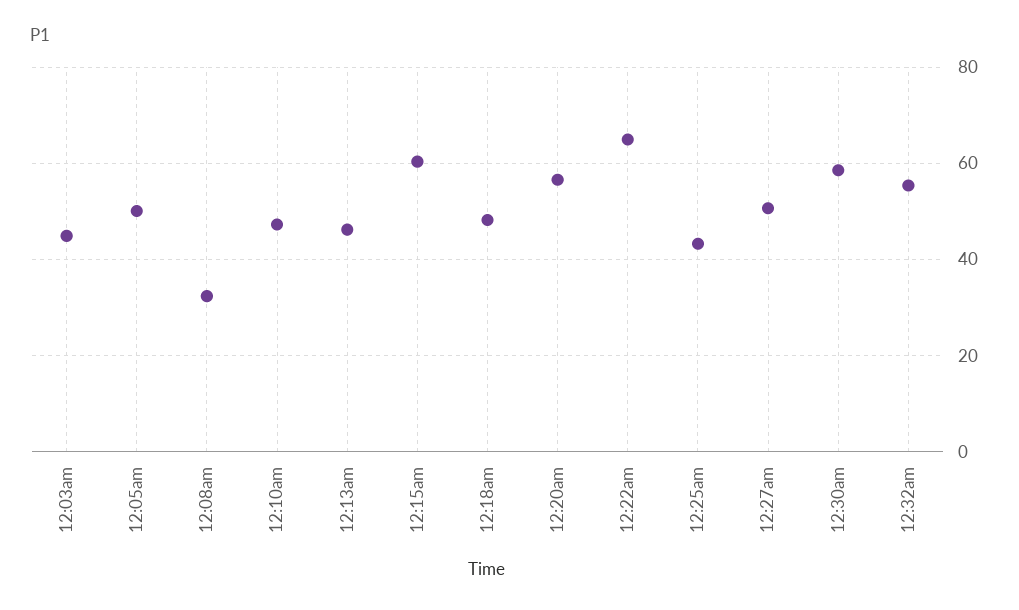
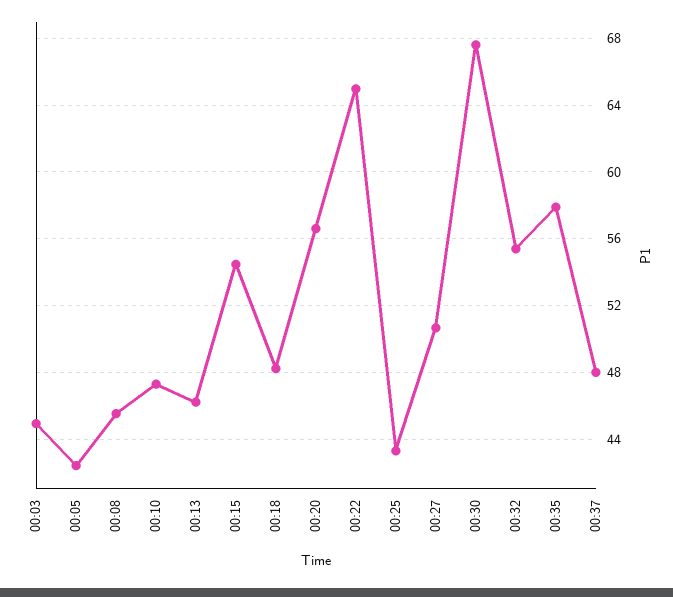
12:05am: 50 -> 42.5
12:08am: 32 -> 45.5
12:15am: 60 -> 54.5
12:30am: 58 -> 67.5
00:35: none -> 58
00:37: none -> 48

